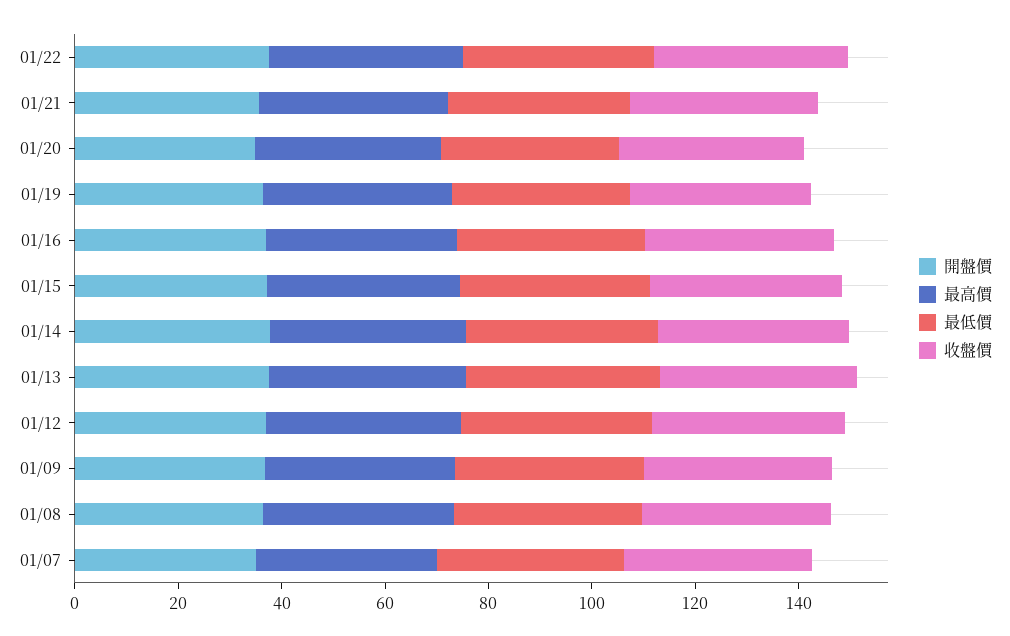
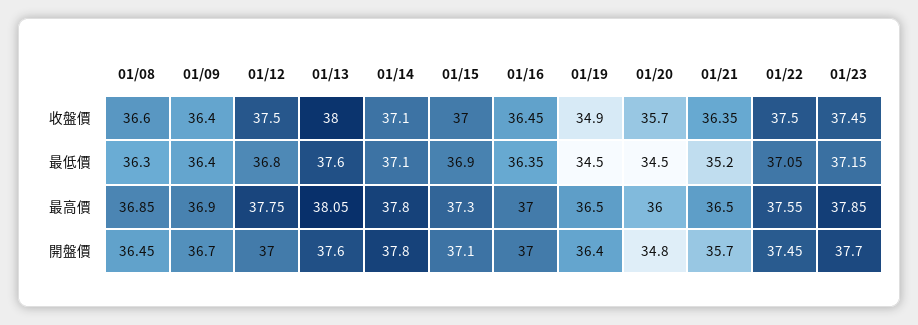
開盤價, 01/07: 35 -> none
最高價, 01/07: 35 -> none
最低價, 01/07: 35 -> none
收盤價, 01/07: 35 -> none
收盤價, 01/23: none -> 37.45
最低價, 01/23: none -> 37.15
最高價, 01/23: none -> 37.85
開盤價, 01/23: none -> 37.7

